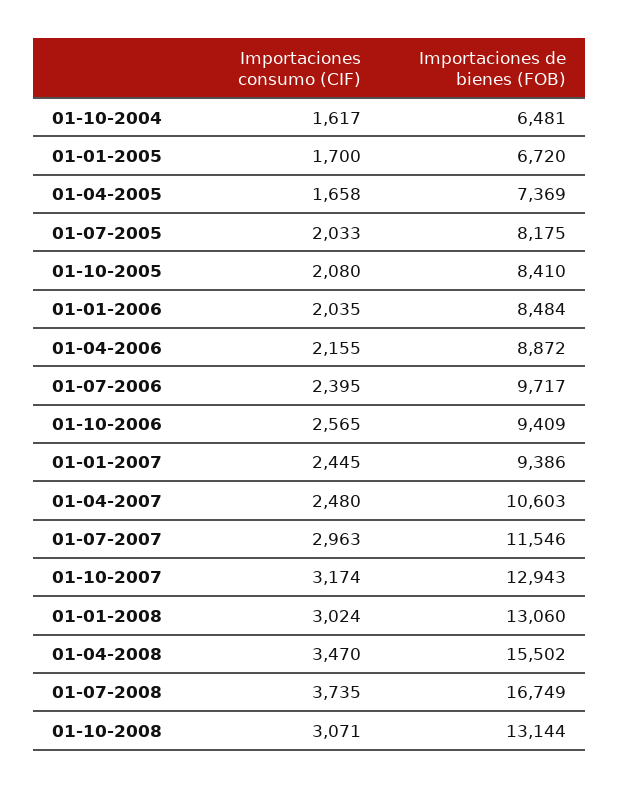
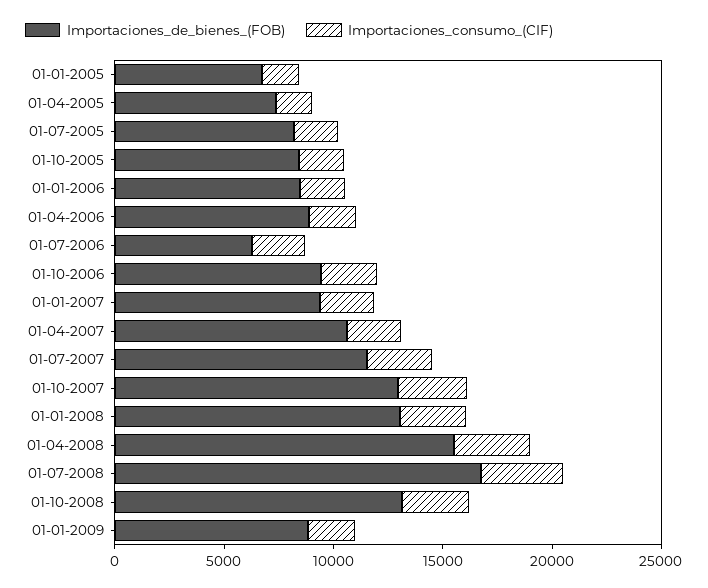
Importaciones consumo (CIF), 01-10-2004: 1617 -> none
Importaciones de bienes (FOB), 01-10-2004: 6481 -> none
Importaciones de bienes (FOB), 01-07-2006: 9717 -> 6000
Importaciones de bienes (FOB), 01-01-2009: none -> 9000
Importaciones consumo (CIF), 01-01-2009: none -> 2000

